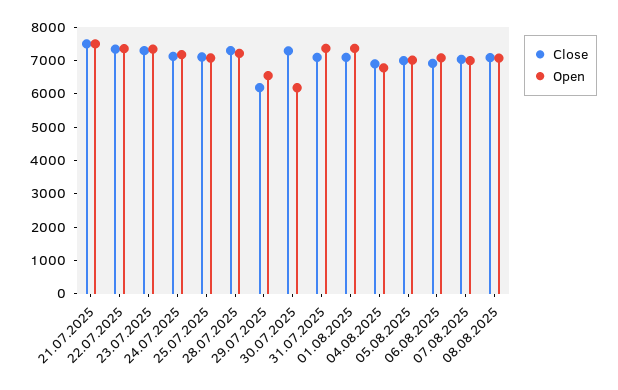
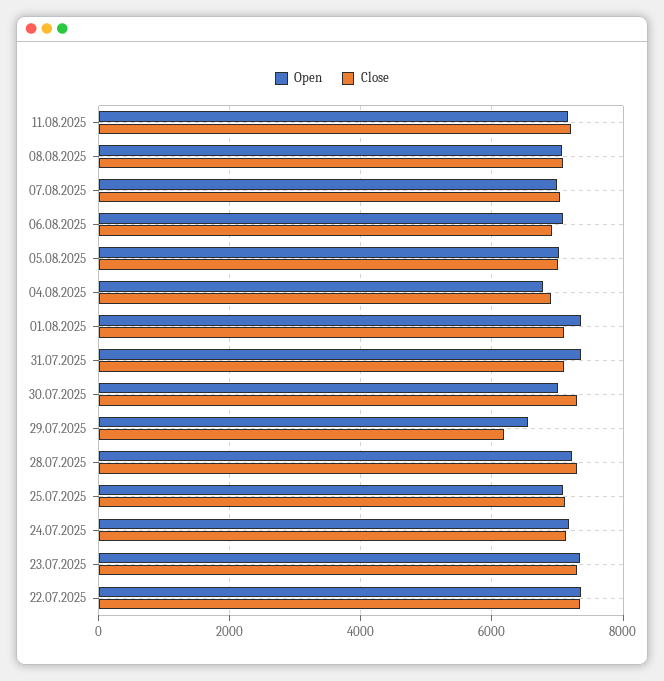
Close, 21.07.2025: 7500 -> none
Open, 21.07.2025: 7500 -> none
Open, 30.07.2025: 6250 -> 7000
Open, 11.08.2025: none -> 7200
Close, 11.08.2025: none -> 7200

